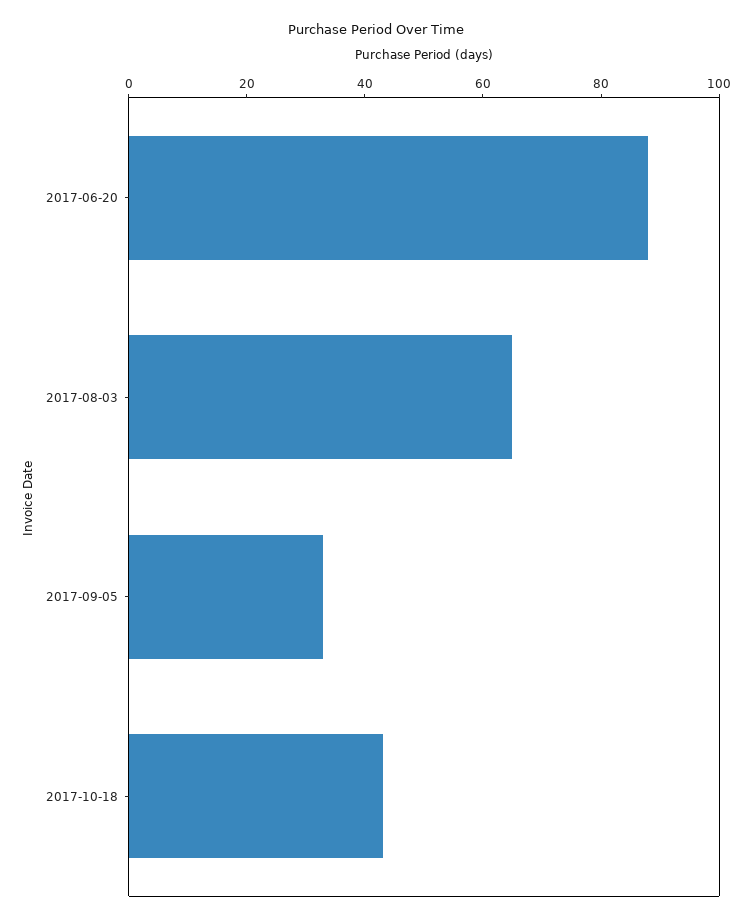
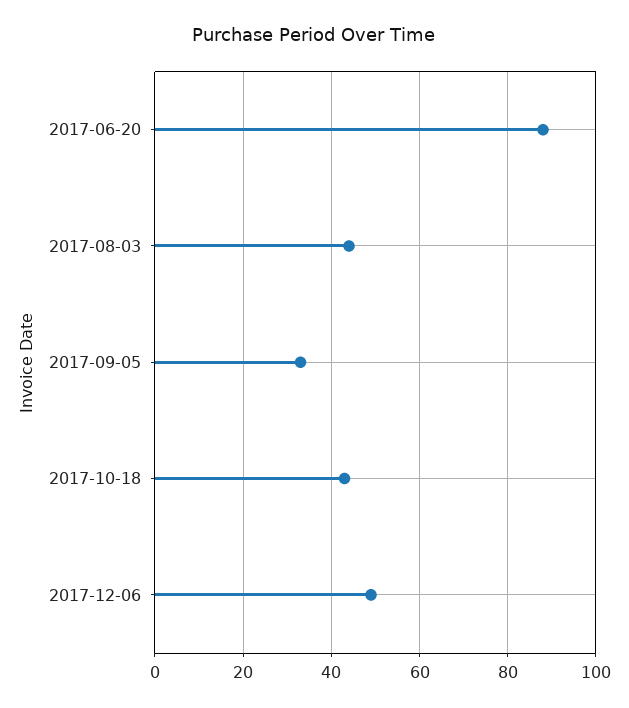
2017-08-03: 65 -> 45
2017-12-06: none -> 50

